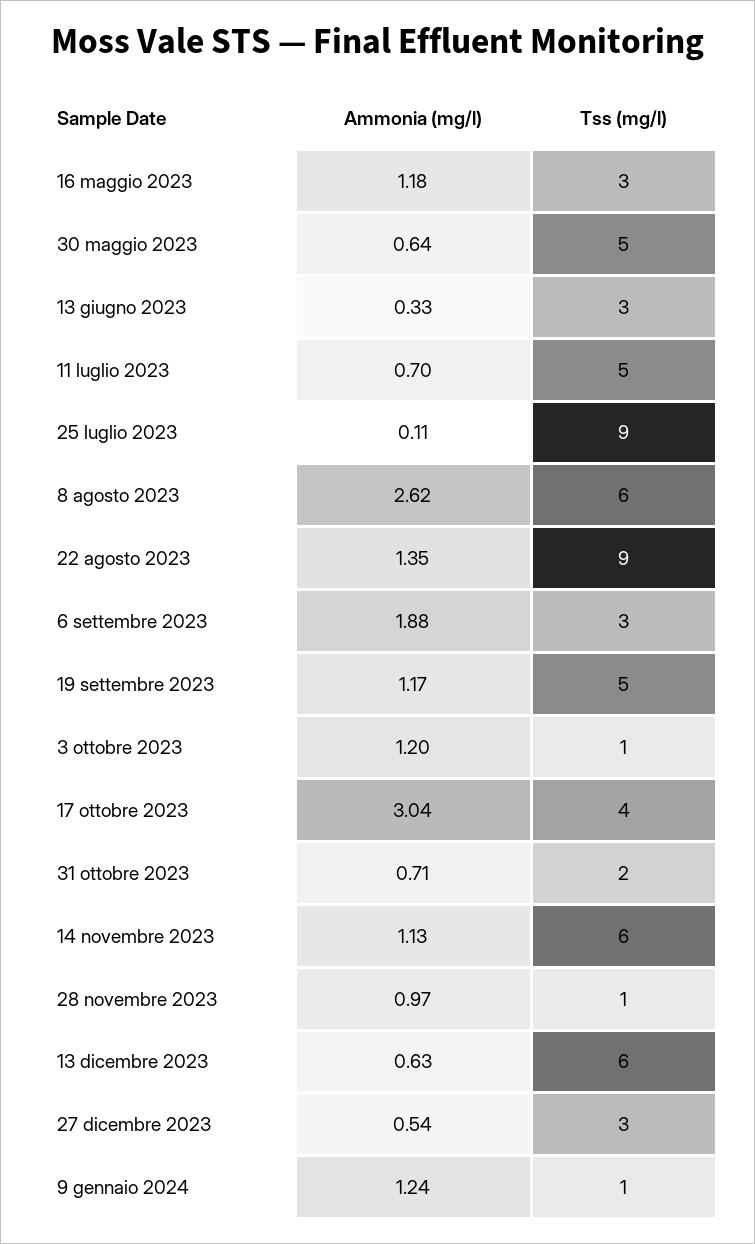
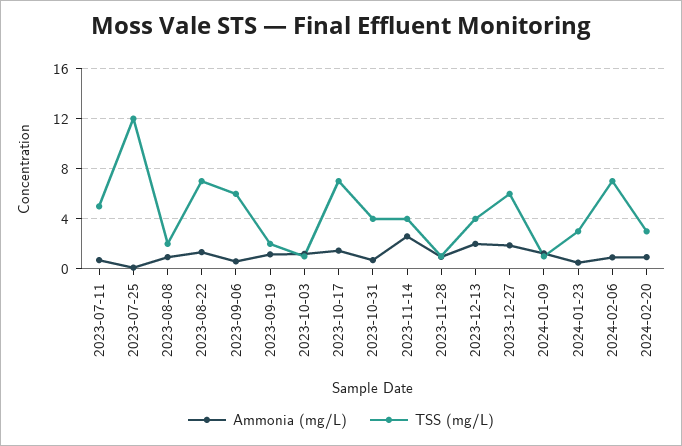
Ammonia (mg/l), 16 maggio 2023: 1.18 -> none
Tss (mg/l), 16 maggio 2023: 3 -> none
Ammonia (mg/l), 30 maggio 2023: 0.64 -> none
Tss (mg/l), 30 maggio 2023: 5 -> none
Ammonia (mg/l), 13 giugno 2023: 0.33 -> none
Tss (mg/l), 13 giugno 2023: 3 -> none
Tss (mg/l), 25 luglio 2023: 9 -> 12
Ammonia (mg/l), 8 agosto 2023: 2.62 -> 1
Tss (mg/l), 8 agosto 2023: 6 -> 2
Tss (mg/l), 22 agosto 2023: 9 -> 7
Ammonia (mg/l), 6 settembre 2023: 1.88 -> 0.5
Tss (mg/l), 6 settembre 2023: 3 -> 6
Tss (mg/l), 19 settembre 2023: 5 -> 2
Ammonia (mg/l), 17 ottobre 2023: 3.04 -> 1.5
Tss (mg/l), 17 ottobre 2023: 4 -> 7
Tss (mg/l), 31 ottobre 2023: 2 -> 4
Ammonia (mg/l), 14 novembre 2023: 1.13 -> 2.5
Tss (mg/l), 14 novembre 2023: 6 -> 4
Ammonia (mg/l), 13 dicembre 2023: 0.63 -> 2
Tss (mg/l), 13 dicembre 2023: 6 -> 4
Ammonia (mg/l), 27 dicembre 2023: 0.54 -> 2
Tss (mg/l), 27 dicembre 2023: 3 -> 6
Ammonia (mg/l), 2024-01-23: none -> 0.5
Tss (mg/l), 2024-01-23: none -> 3
Ammonia (mg/l), 2024-02-06: none -> 1
Tss (mg/l), 2024-02-06: none -> 7
Ammonia (mg/l), 2024-02-20: none -> 1
Tss (mg/l), 2024-02-20: none -> 3

